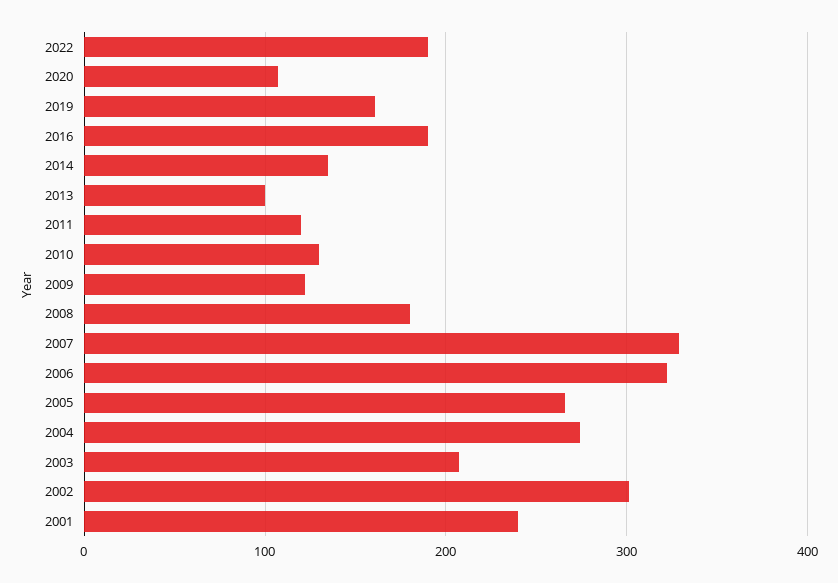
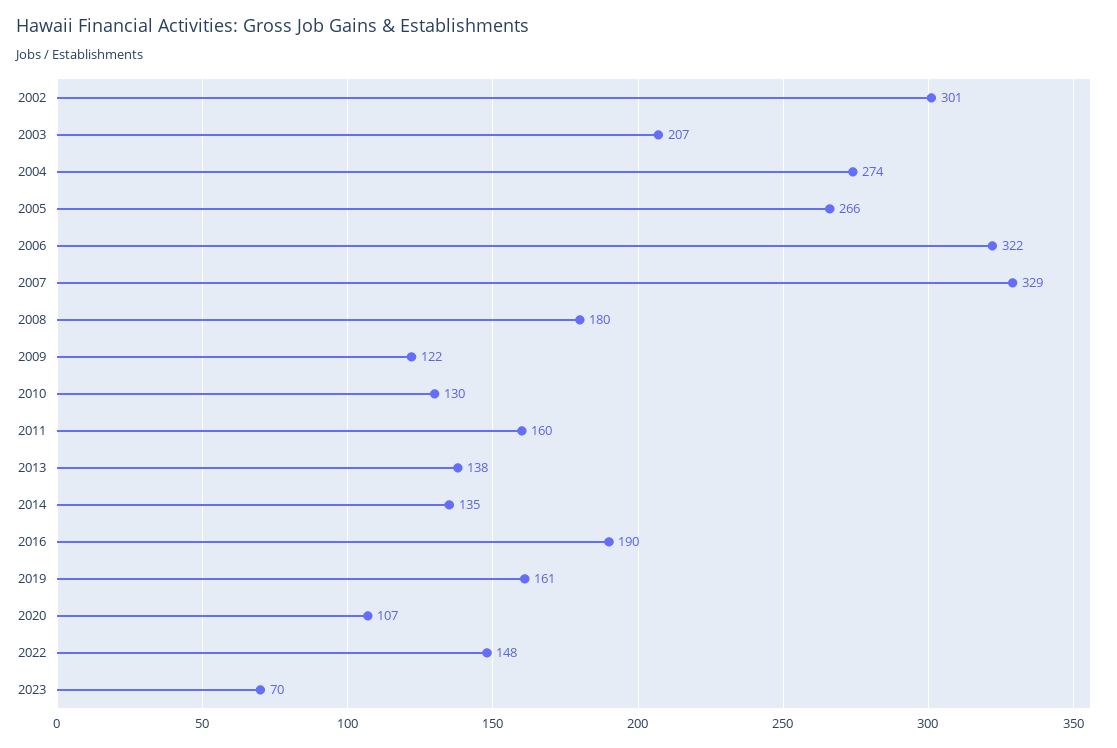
2022: 190 -> 148
2013: 100 -> 138
2011: 120 -> 160
2001: 240 -> none
2023: none -> 70

